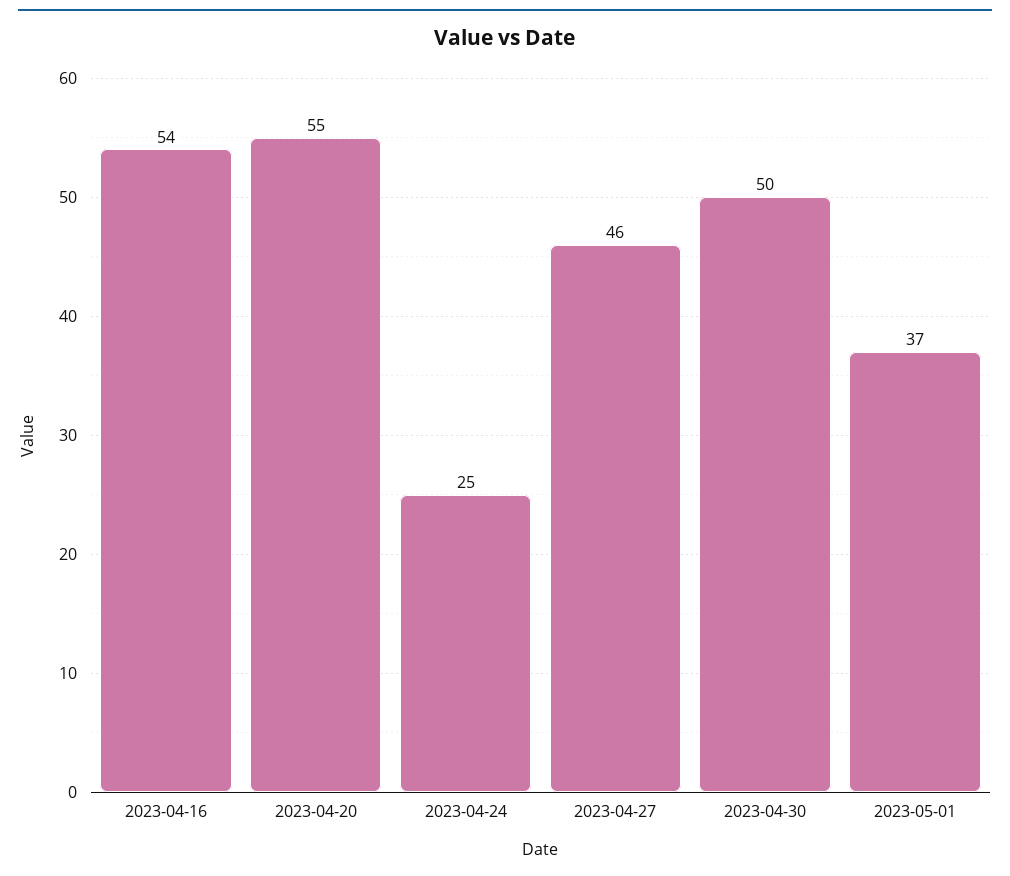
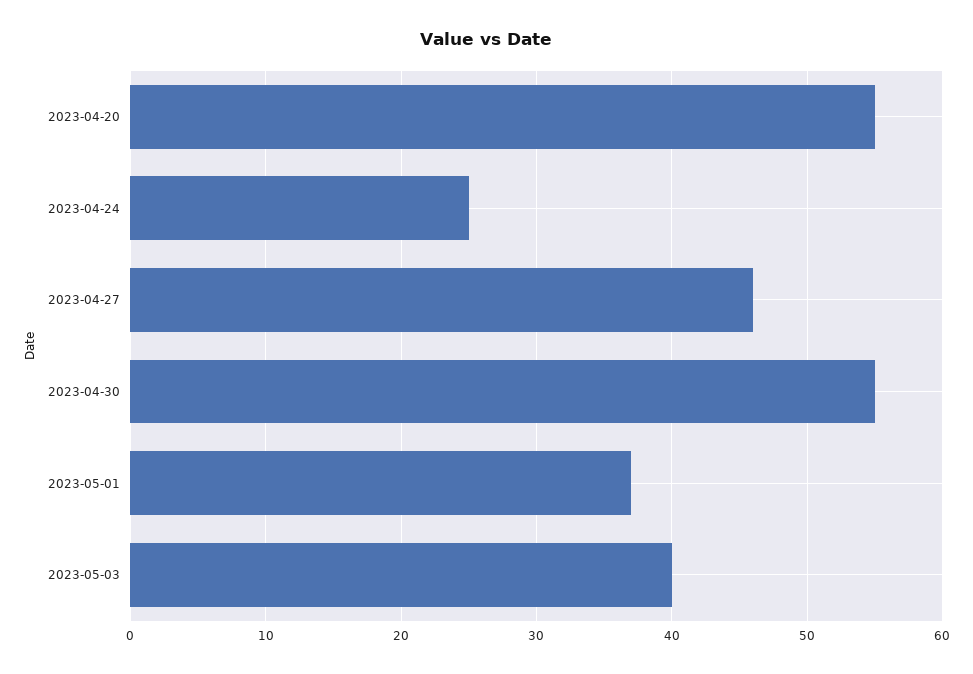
2023-04-16: 54 -> none
2023-04-30: 50 -> 55
2023-05-03: none -> 40

